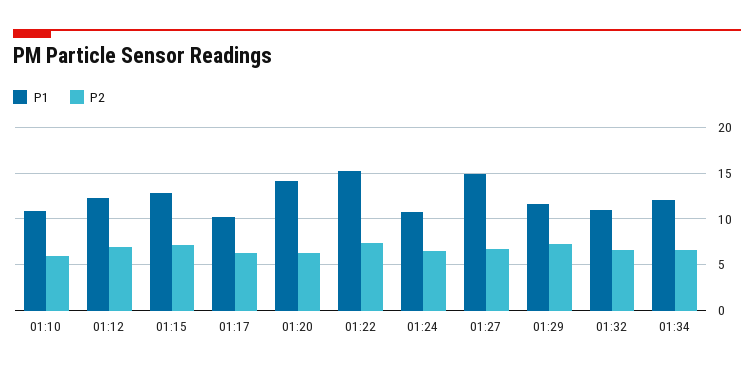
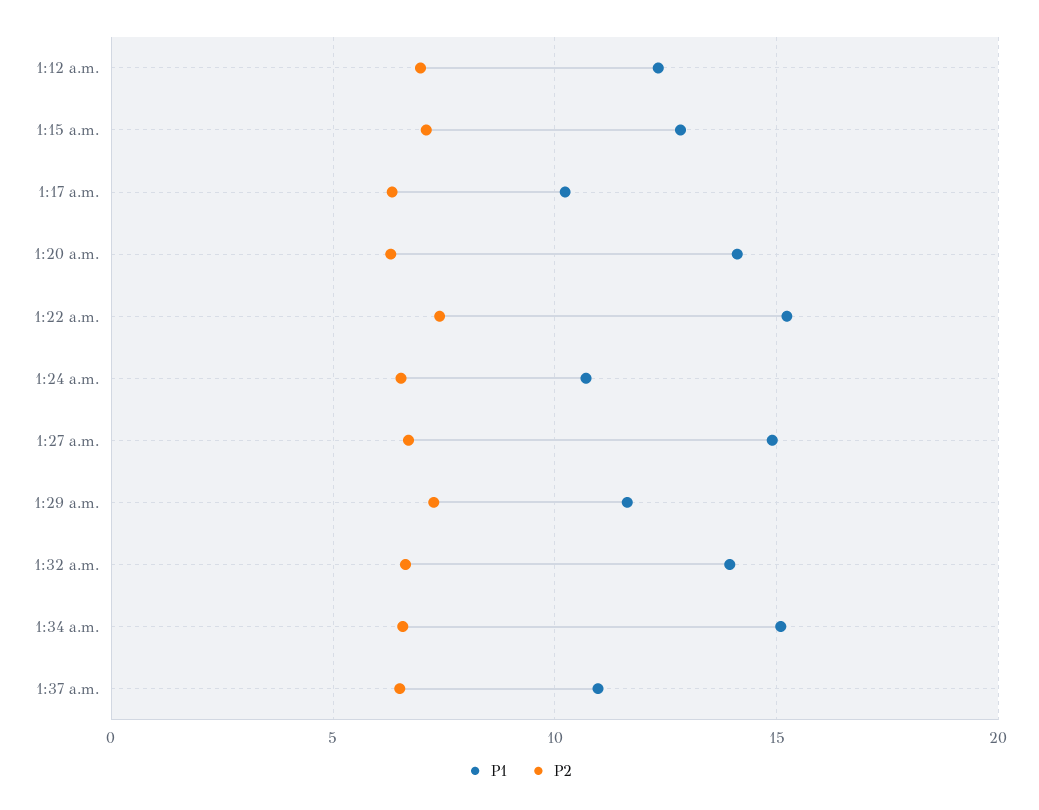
P1, 01:10: 11 -> none
P2, 01:10: 6 -> none
P1, 01:32: 11 -> 14
P1, 01:34: 12 -> 15
P1, 1:37 a.m.: none -> 11
P2, 1:37 a.m.: none -> 6.5

